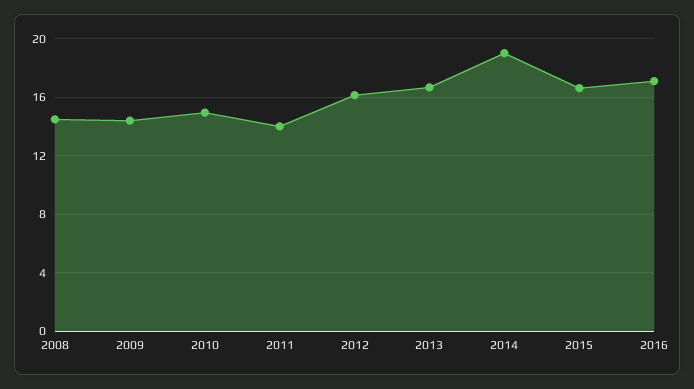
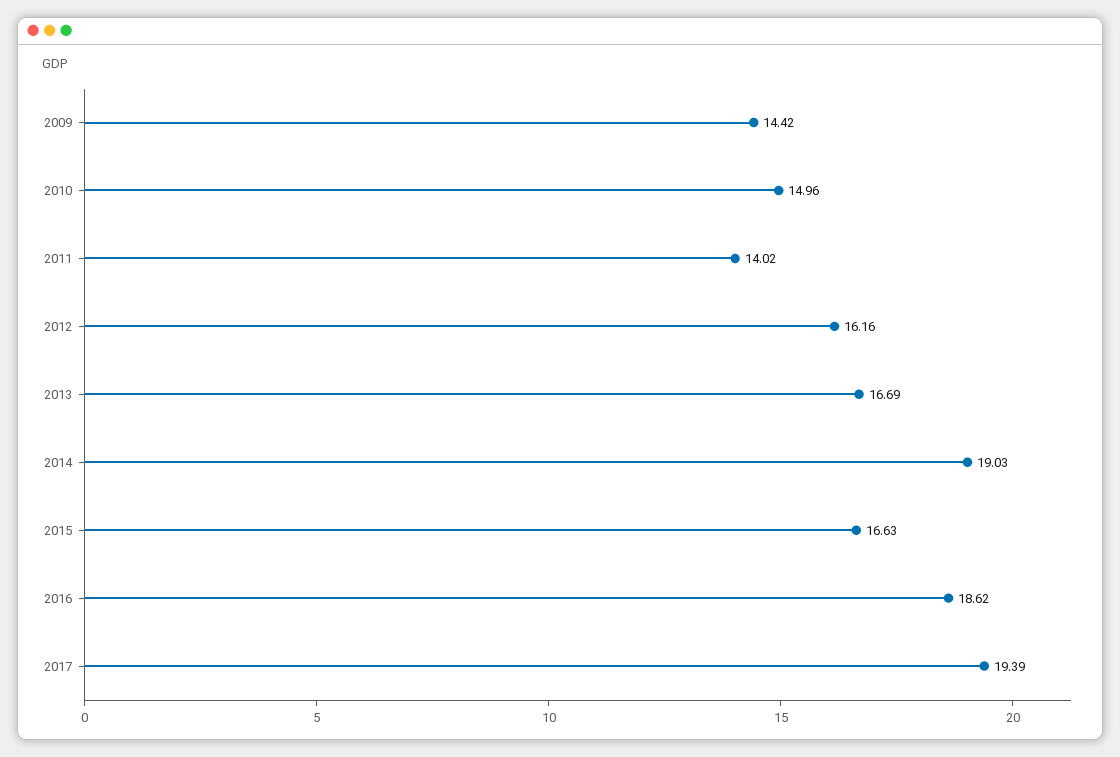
2008: 14.5 -> none
2016: 17 -> 18.62
2017: none -> 19.39

